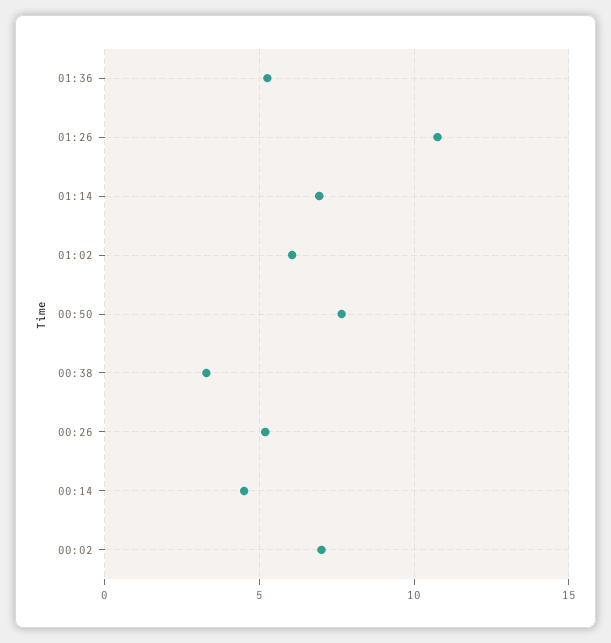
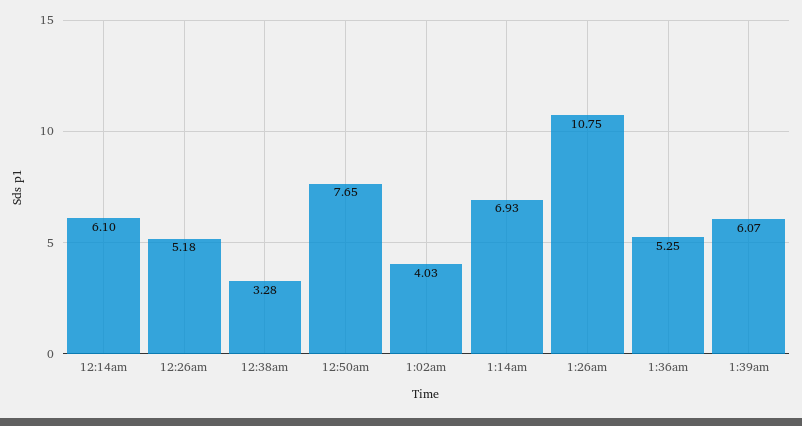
01:02: 6 -> 4.03
00:14: 4.5 -> 6.1
00:02: 7 -> none
1:39am: none -> 6.07

